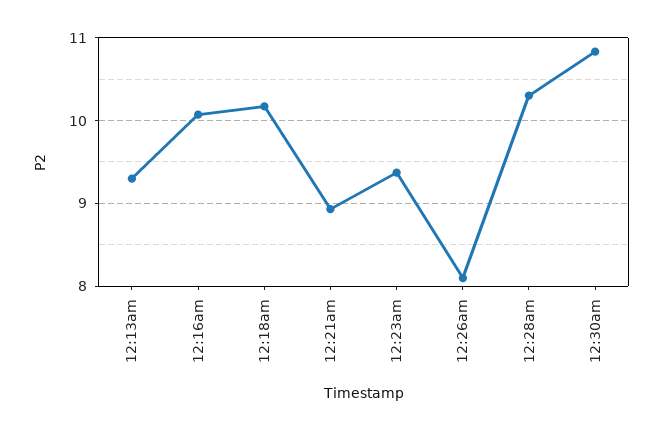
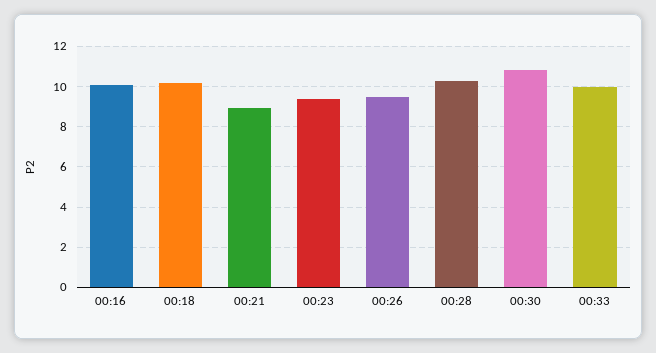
12:13am: 9.3 -> none
12:26am: 8.1 -> 9.5
00:33: none -> 10

